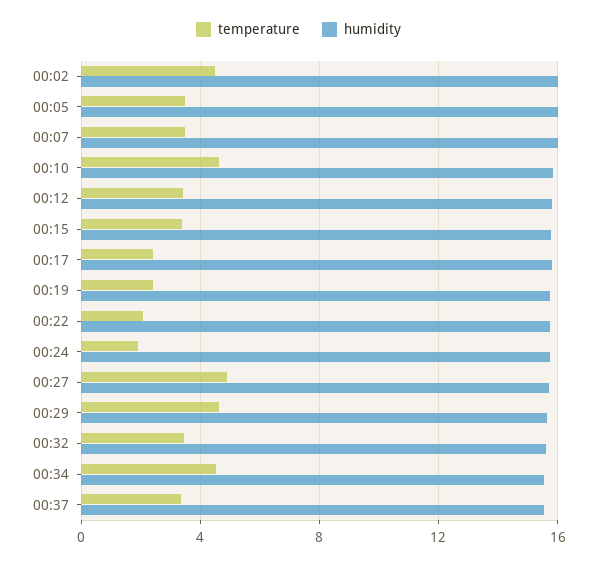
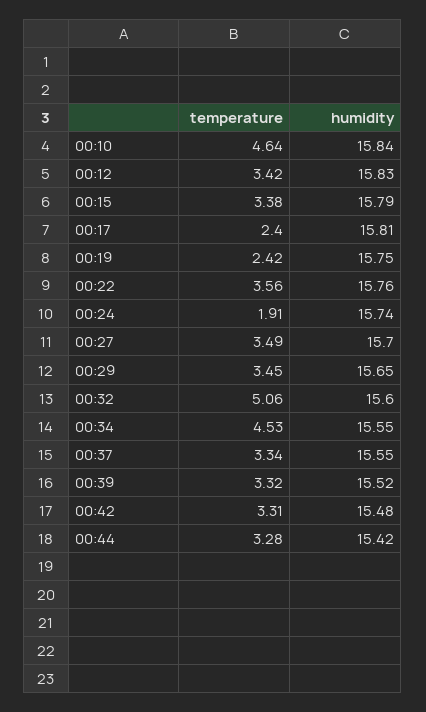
temperature, 00:02: 4.5 -> none
humidity, 00:02: 16 -> none
temperature, 00:05: 3.5 -> none
humidity, 00:05: 16 -> none
temperature, 00:07: 3.5 -> none
humidity, 00:07: 16 -> none
temperature, 00:22: 2 -> 3.56
temperature, 00:27: 5 -> 3.49
temperature, 00:29: 4.5 -> 3.45
temperature, 00:32: 3.5 -> 5.06
temperature, 00:39: none -> 3.32
humidity, 00:39: none -> 15.52
temperature, 00:42: none -> 3.31
humidity, 00:42: none -> 15.48
temperature, 00:44: none -> 3.28
humidity, 00:44: none -> 15.42

